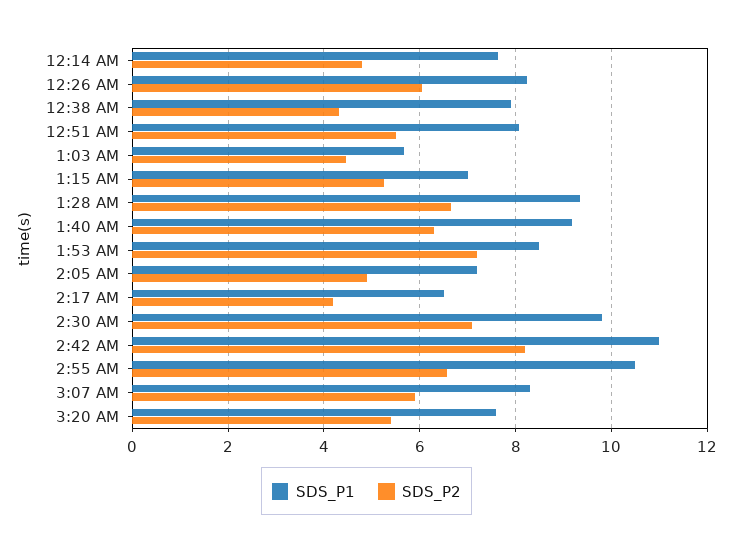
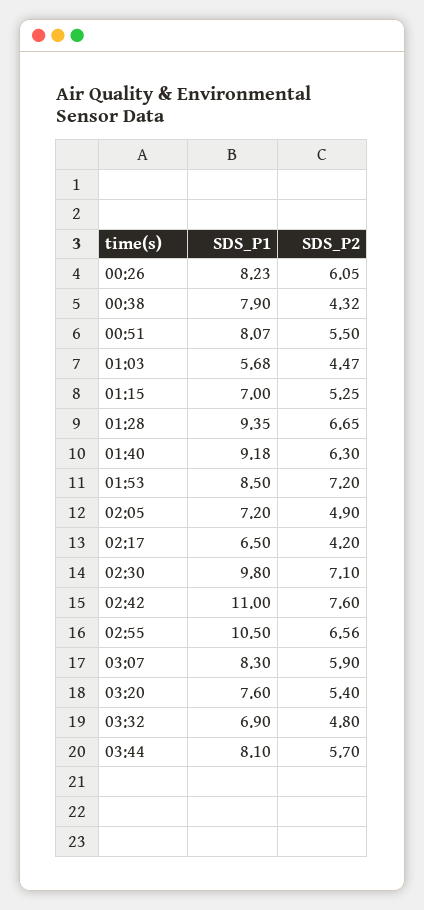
SDS_P1, 12:14 AM: 7.6 -> none
SDS_P2, 12:14 AM: 4.8 -> none
SDS_P2, 2:42 AM: 8.2 -> 7.6
SDS_P1, 03:32: none -> 6.9
SDS_P2, 03:32: none -> 4.8
SDS_P1, 03:44: none -> 8.1
SDS_P2, 03:44: none -> 5.7

